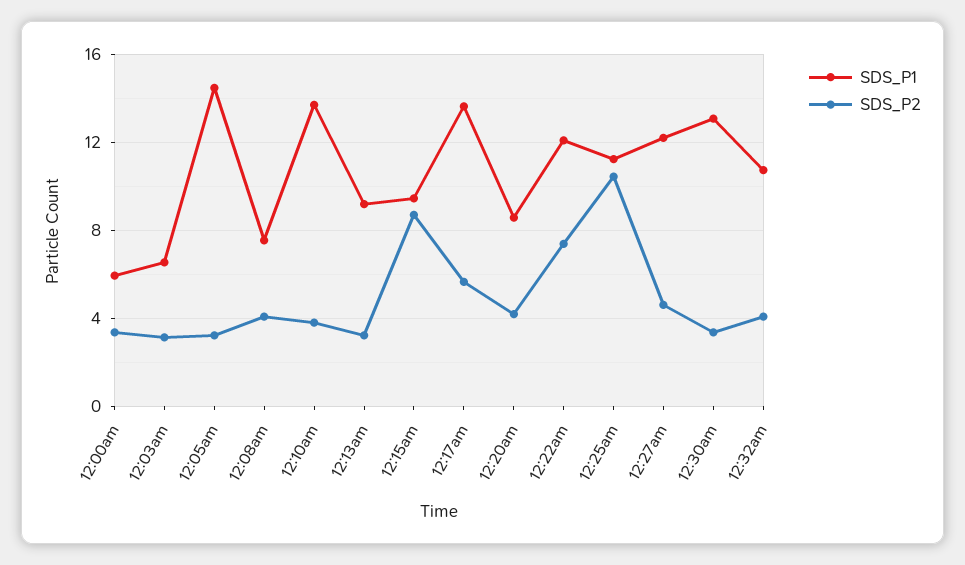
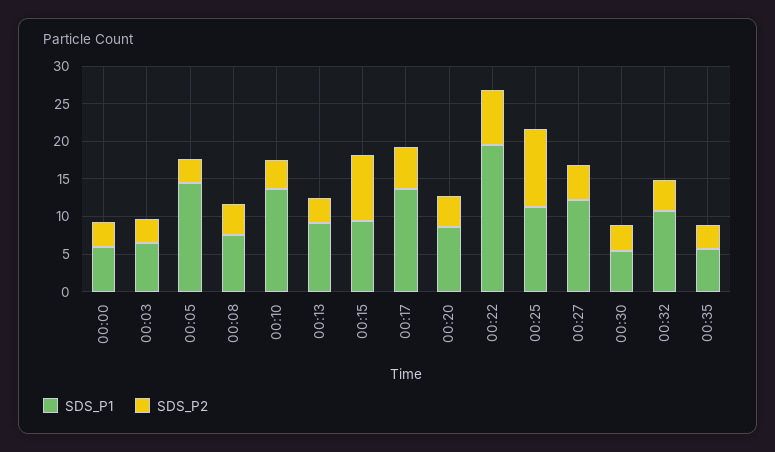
SDS_P1, 12:22am: 12 -> 20
SDS_P1, 12:30am: 13 -> 5
SDS_P1, 00:35: none -> 5
SDS_P2, 00:35: none -> 2.5

